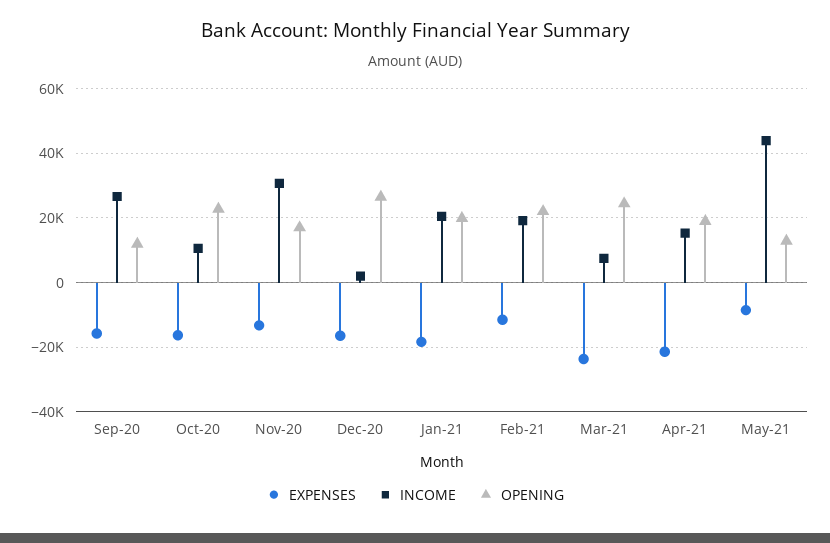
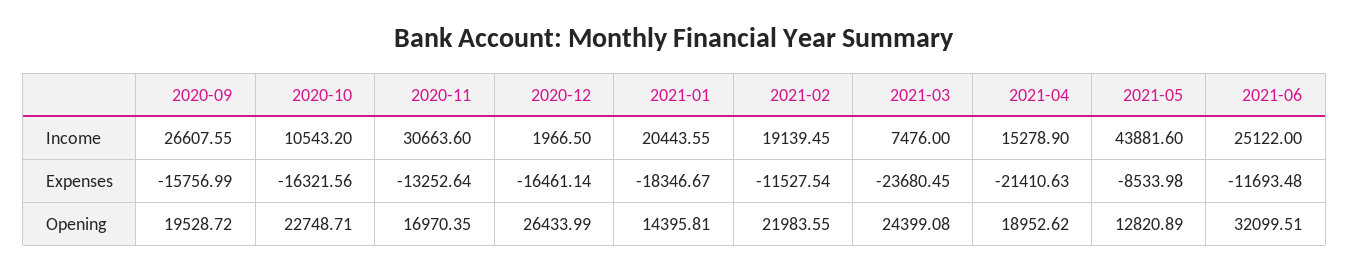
OPENING, Sep-20: 12000 -> 19528.72
OPENING, Jan-21: 20000 -> 14395.81
INCOME, 2021-06: none -> 25122
EXPENSES, 2021-06: none -> -11693.48
OPENING, 2021-06: none -> 32099.51

